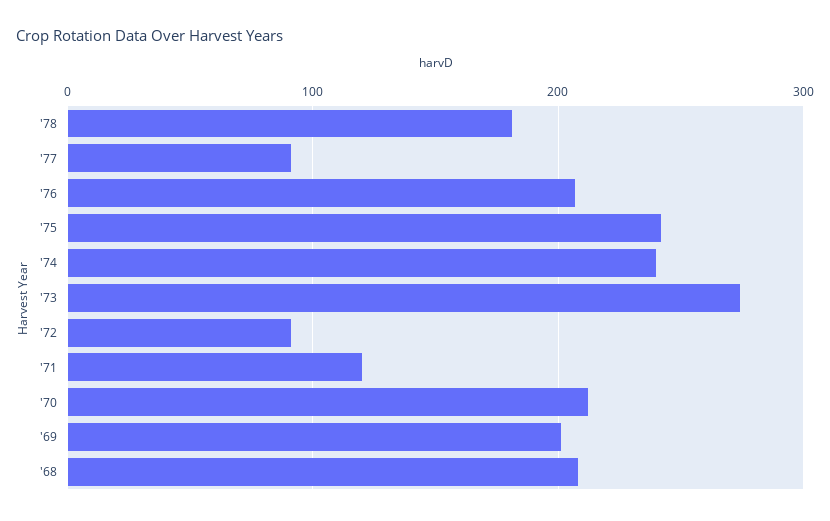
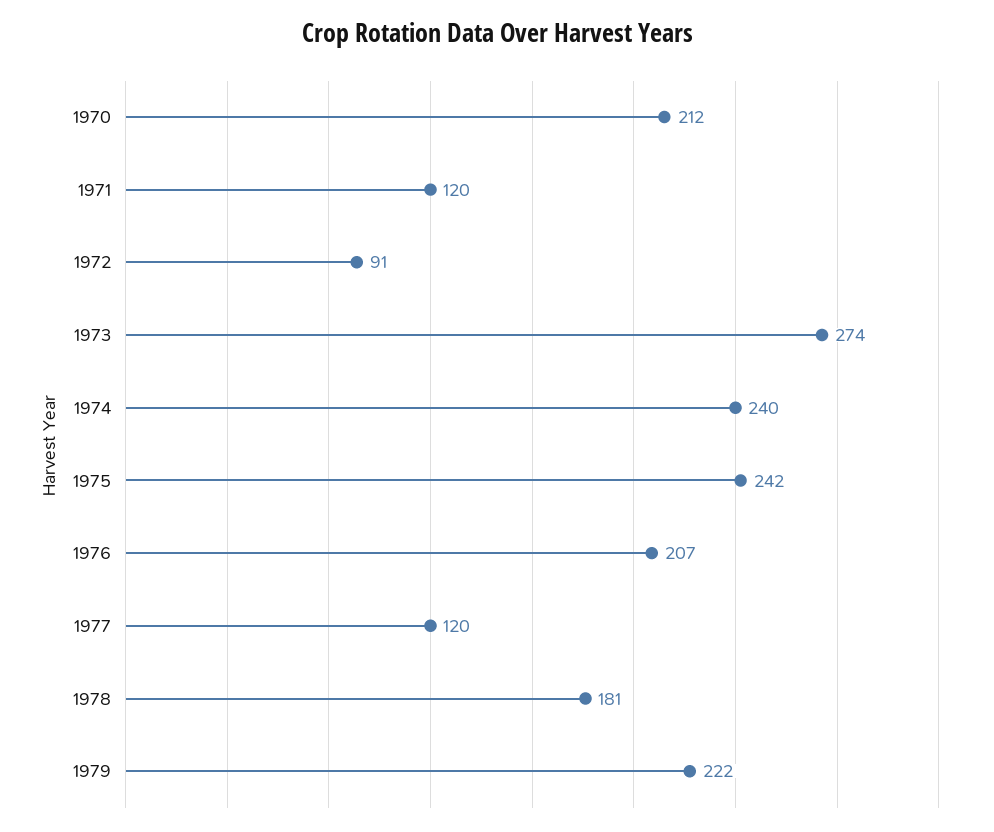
'77: 90 -> 120
'69: 200 -> none
'68: 210 -> none
1979: none -> 222

